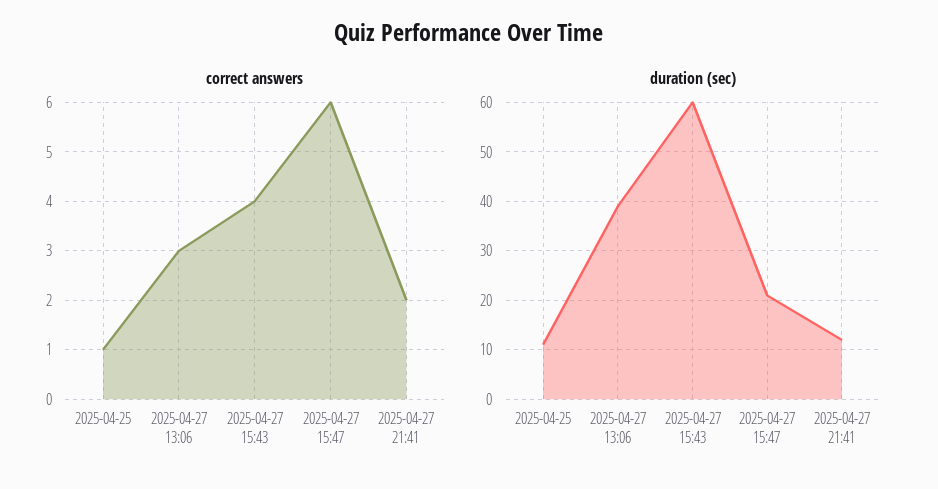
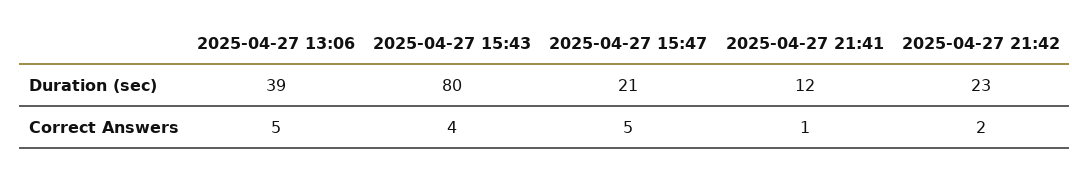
correct answers, 2025-04-25: 1 -> none
correct answers, 2025-04-27 13:06: 3 -> 5
correct answers, 2025-04-27 15:47: 6 -> 5
correct answers, 2025-04-27 21:41: 2 -> 1
duration (sec), 2025-04-25: 10 -> none
duration (sec), 2025-04-27 15:43: 60 -> 80
duration (sec), 2025-04-27 21:42: none -> 23
correct answers, 2025-04-27 21:42: none -> 2

